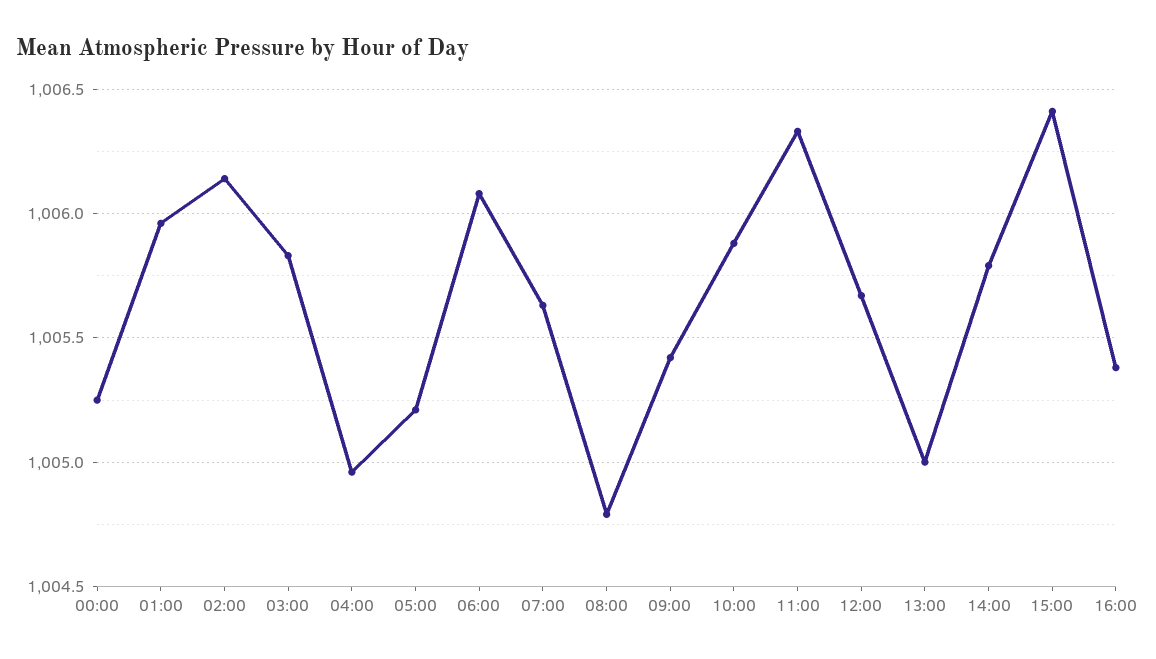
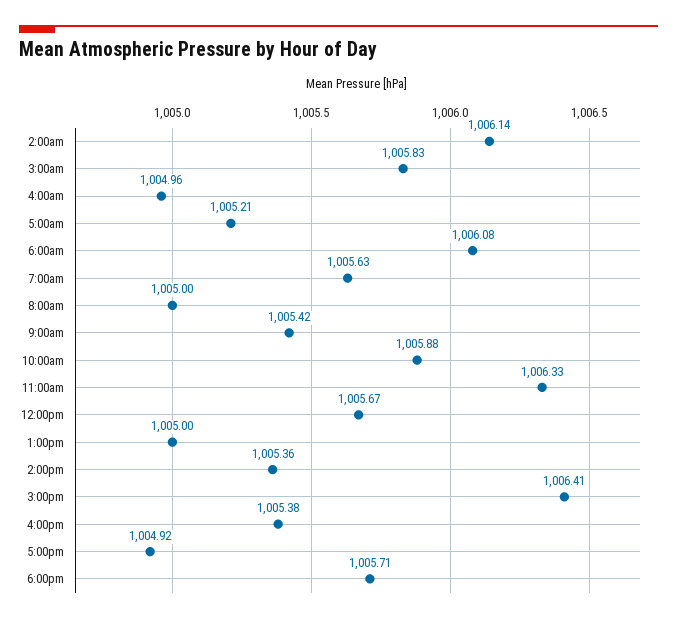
00:00: 1005.25 -> none
01:00: 1005.95 -> none
08:00: 1004.8 -> 1005
14:00: 1005.8 -> 1005.36
5:00pm: none -> 1004.92
6:00pm: none -> 1005.71

